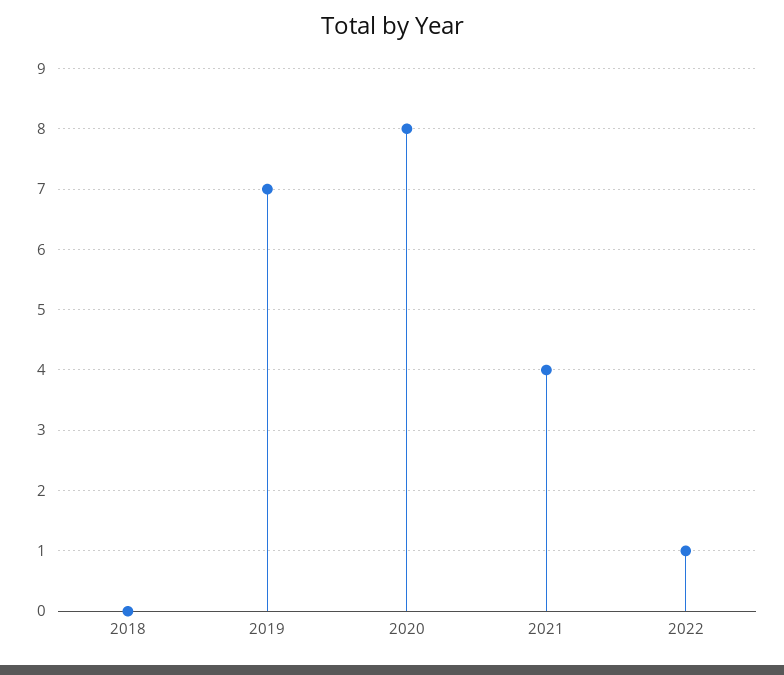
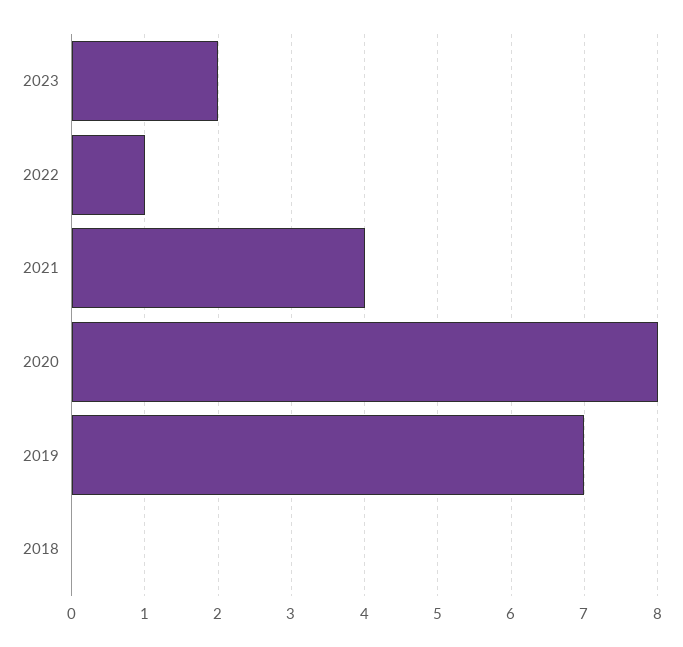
2023: none -> 2

